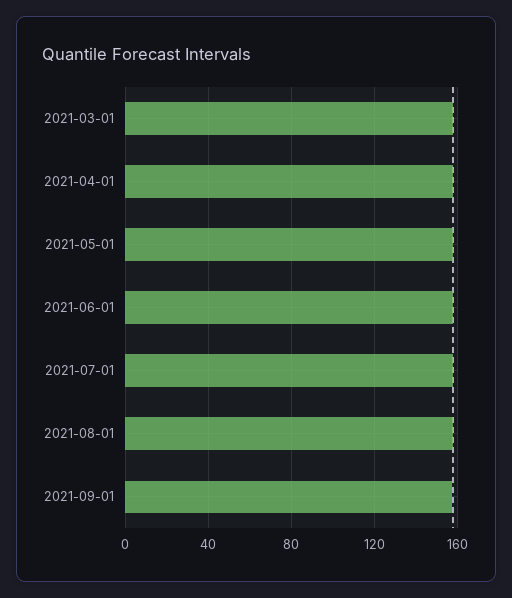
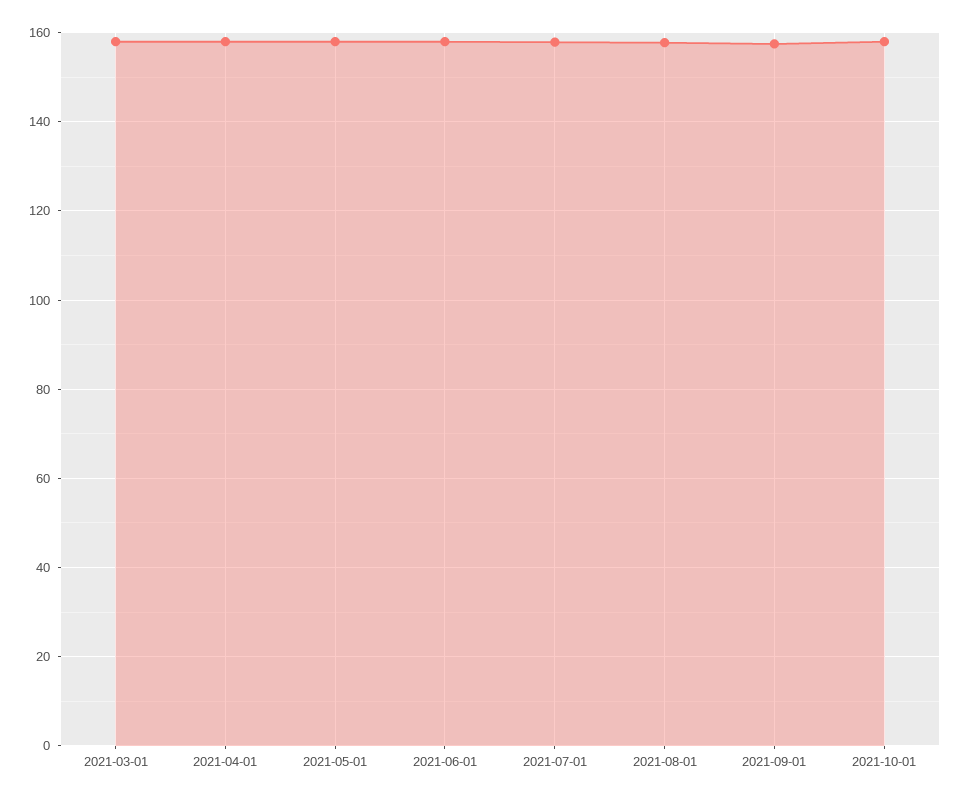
2021-10-01: none -> 158

